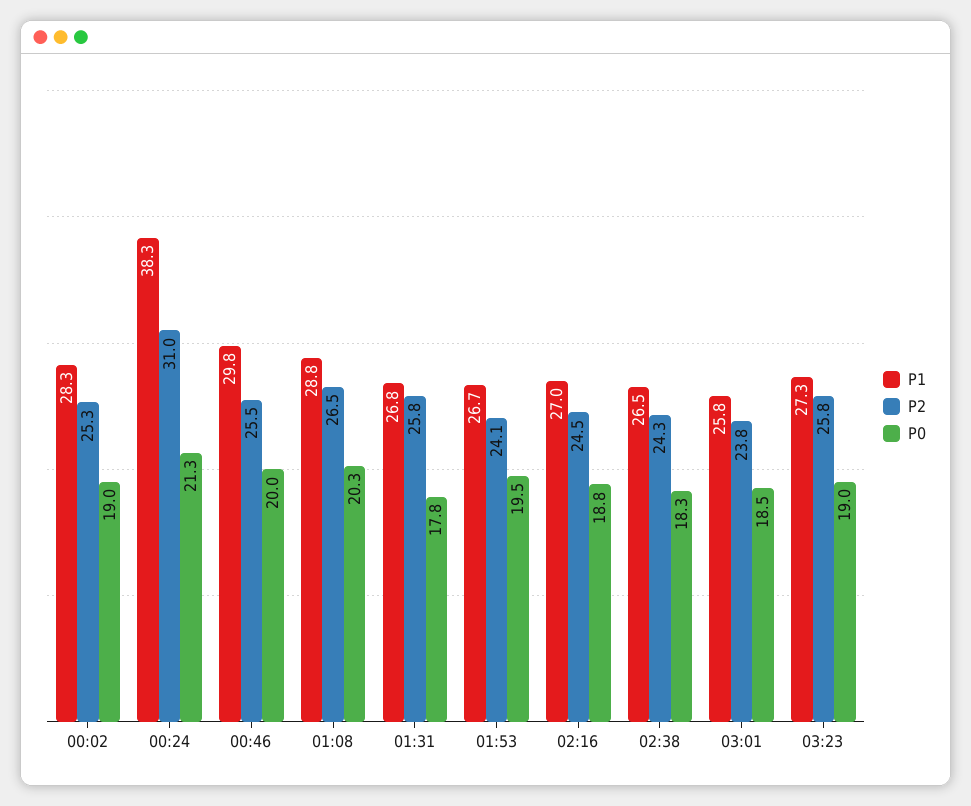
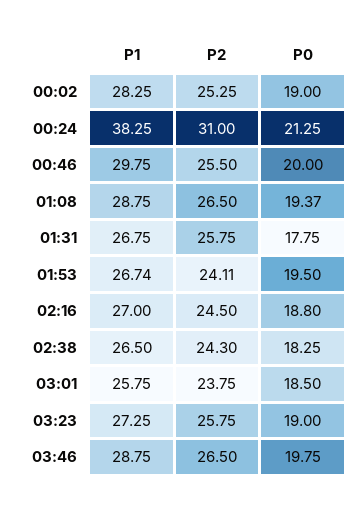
P0, 01:08: 20.3 -> 19.37
P1, 03:46: none -> 28.75
P2, 03:46: none -> 26.5
P0, 03:46: none -> 19.75

